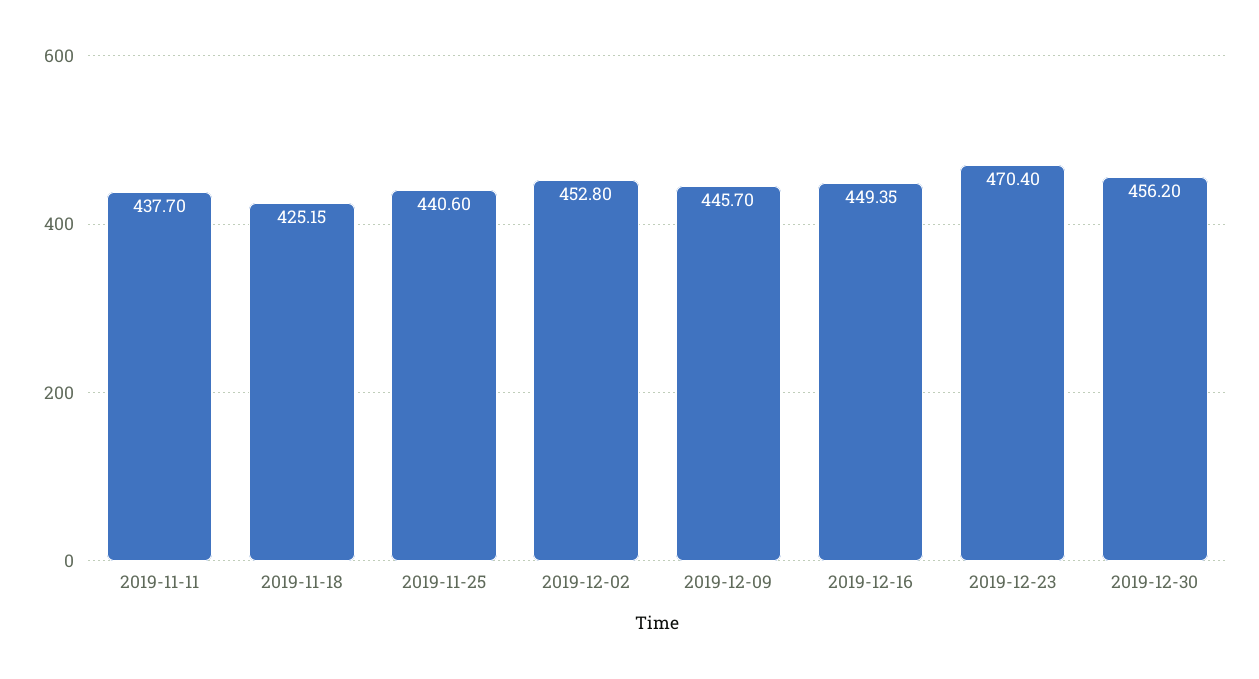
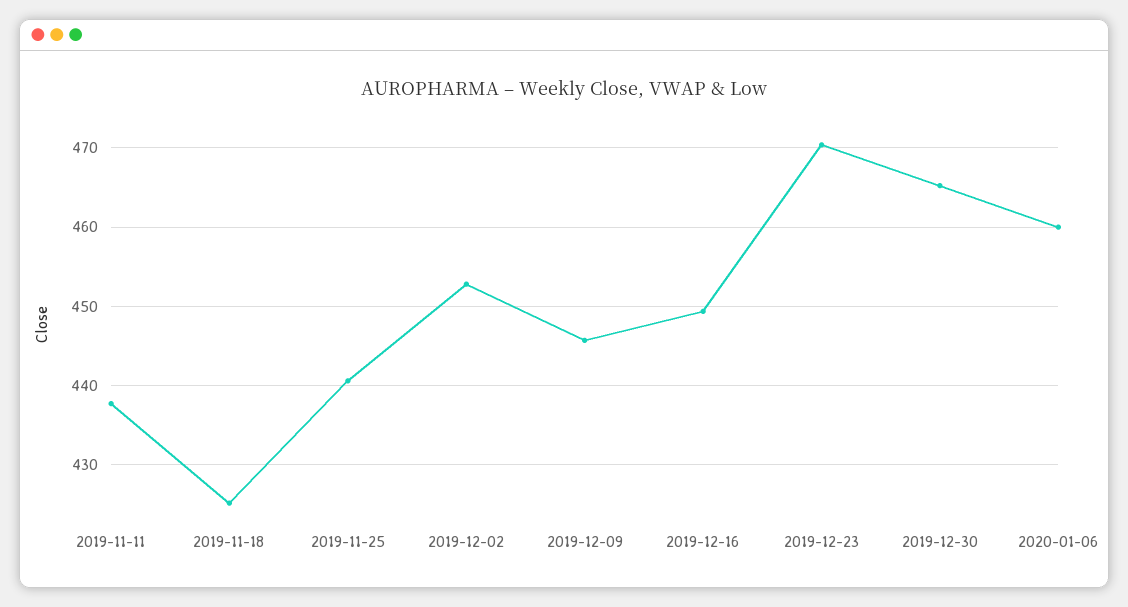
2019-12-30: 456.2 -> 465
2020-01-06: none -> 460

